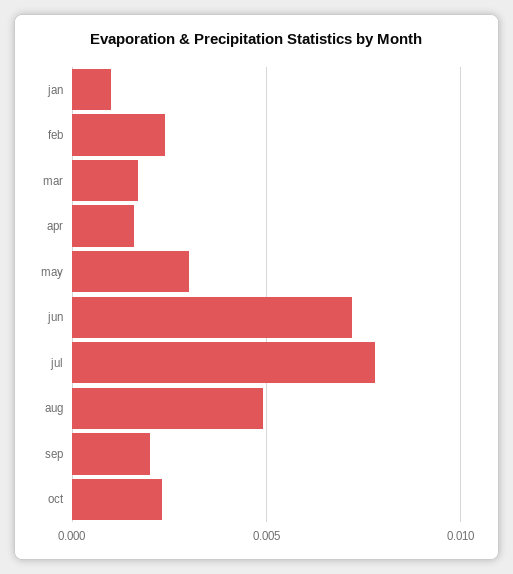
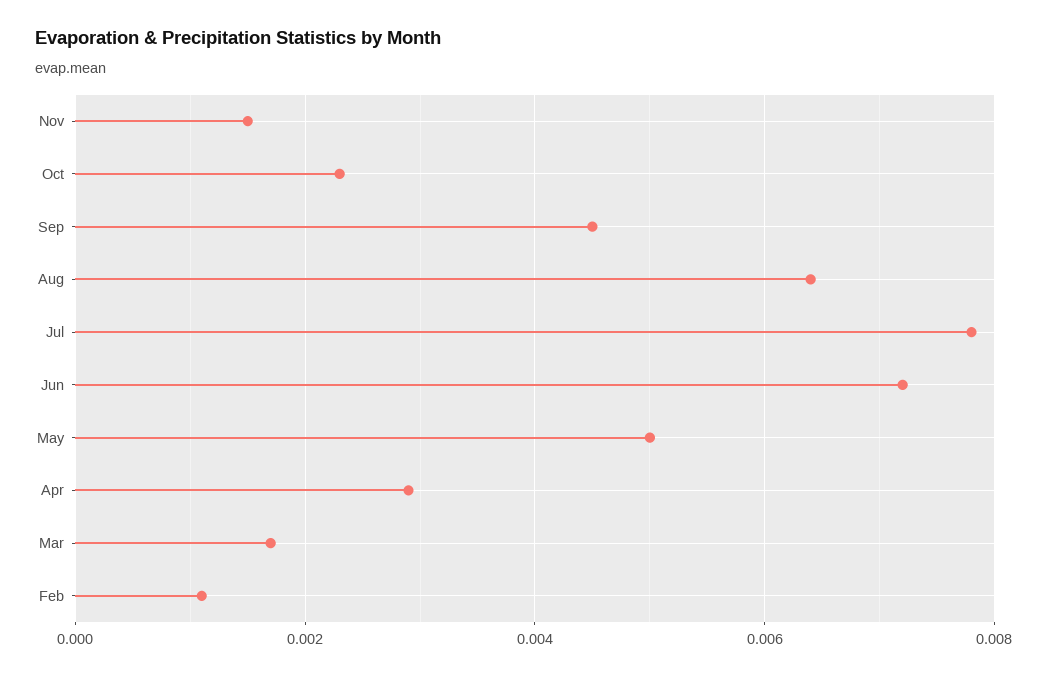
jan: 0.001 -> none
feb: 0.0025 -> 0.001
apr: 0.0015 -> 0.003
may: 0.003 -> 0.005
aug: 0.005 -> 0.0065
sep: 0.002 -> 0.0045
Nov: none -> 0.0015

